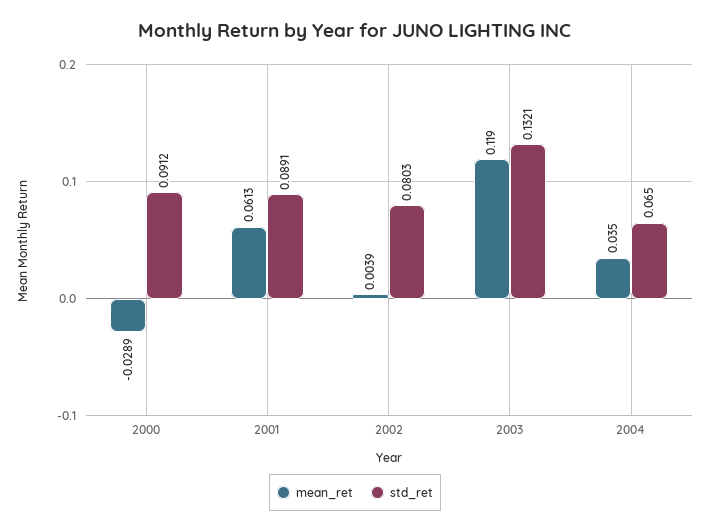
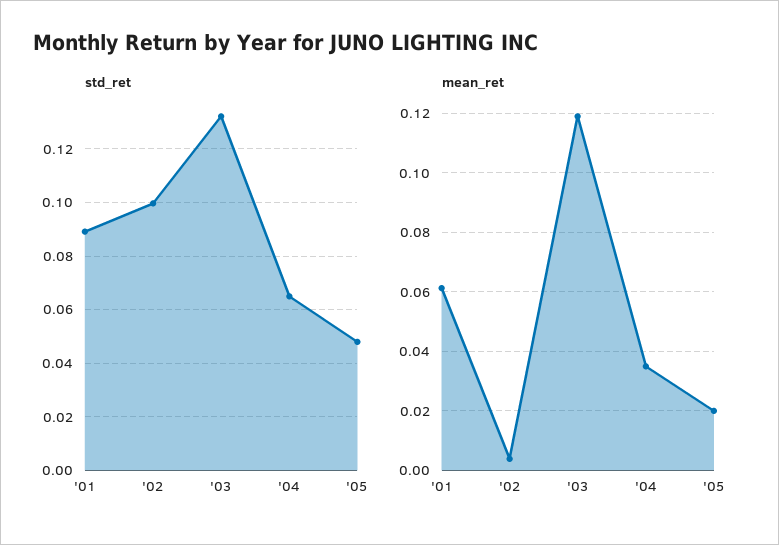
mean_ret, 2000: -0.0289 -> none
std_ret, 2000: 0.0912 -> none
std_ret, 2002: 0.0803 -> 0.1
std_ret, '05: none -> 0.0475
mean_ret, '05: none -> 0.02

